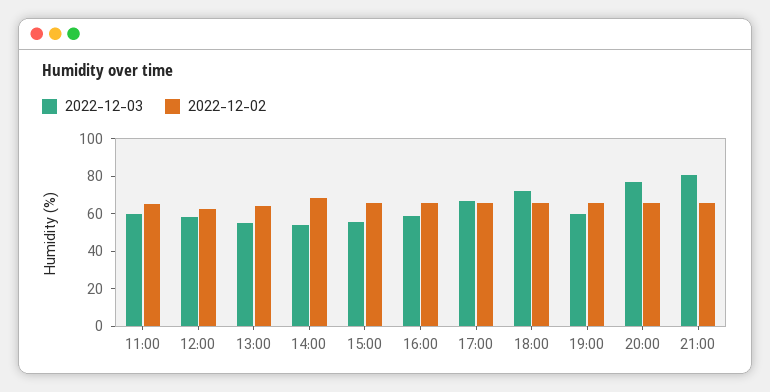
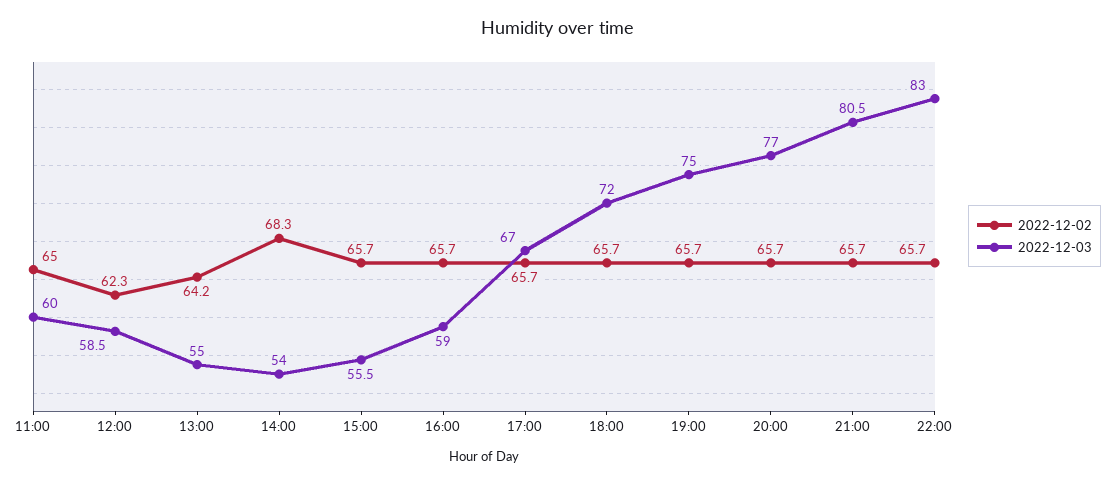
2022-12-03, 19:00: 60 -> 75
2022-12-02, 22:00: none -> 65.7
2022-12-03, 22:00: none -> 83

